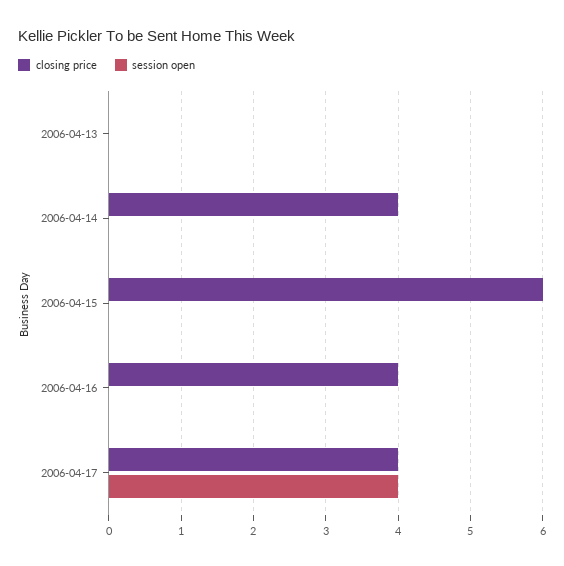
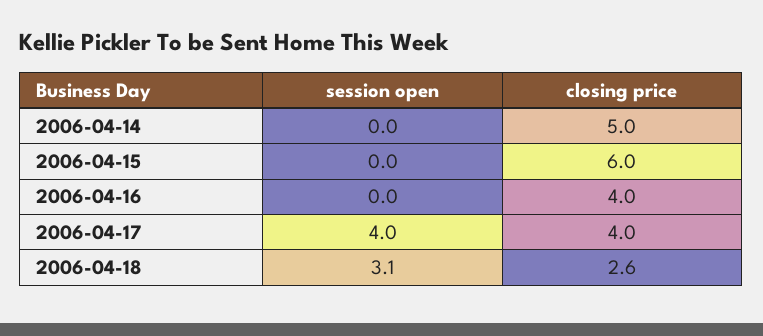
closing price, 2006-04-13: 0 -> none
session open, 2006-04-13: 0 -> none
closing price, 2006-04-14: 4 -> 5
session open, 2006-04-18: none -> 3.1
closing price, 2006-04-18: none -> 2.6

